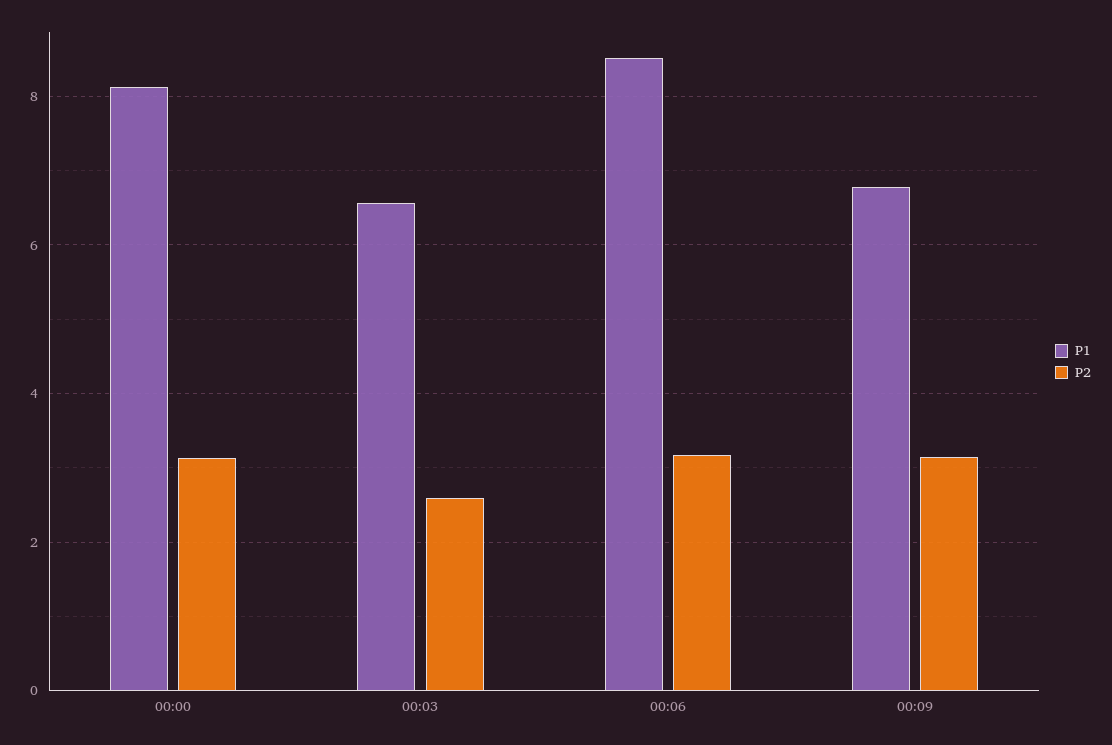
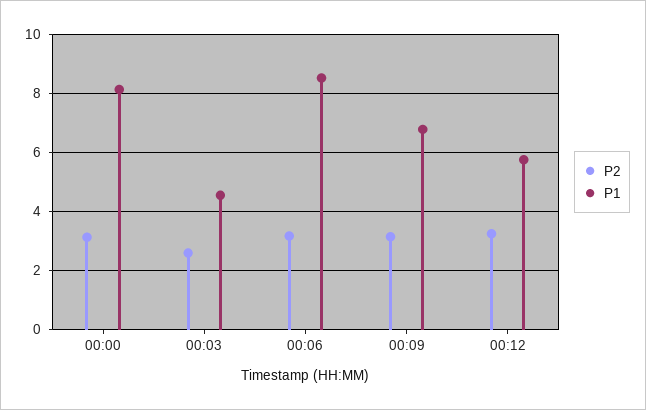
P1, 00:03: 6.6 -> 4.5
P2, 00:12: none -> 3.25
P1, 00:12: none -> 5.75

